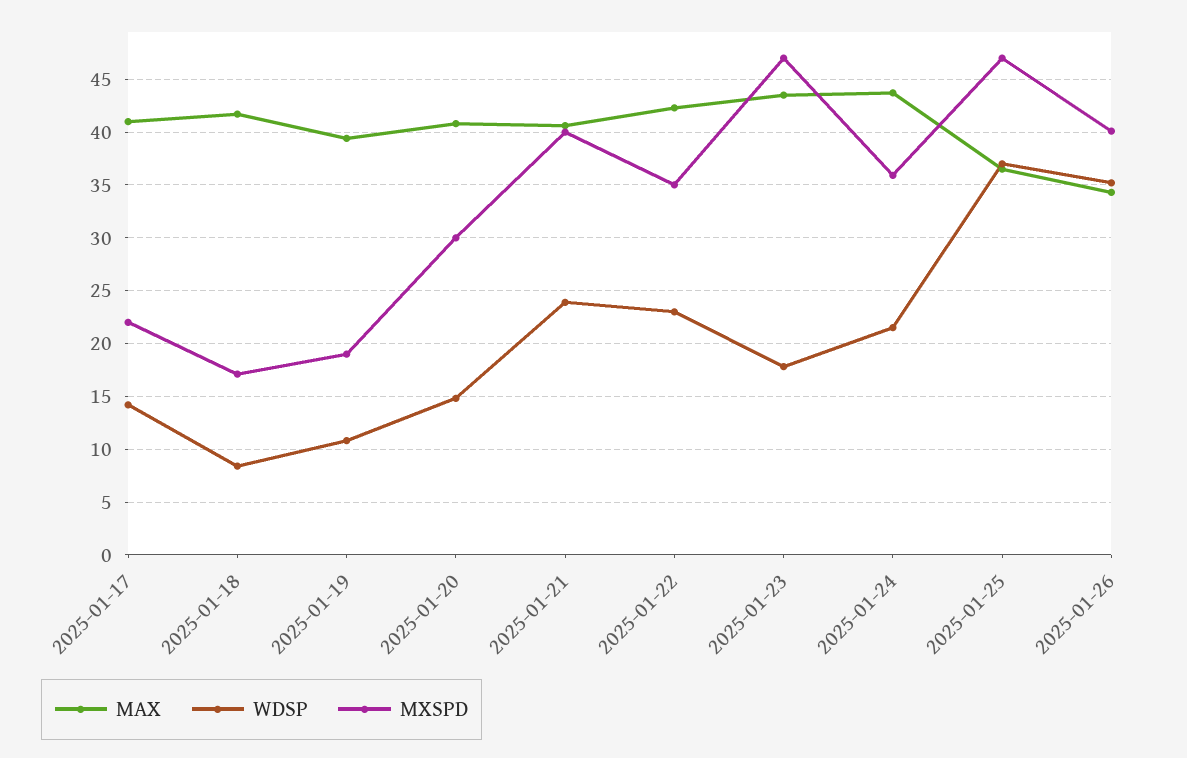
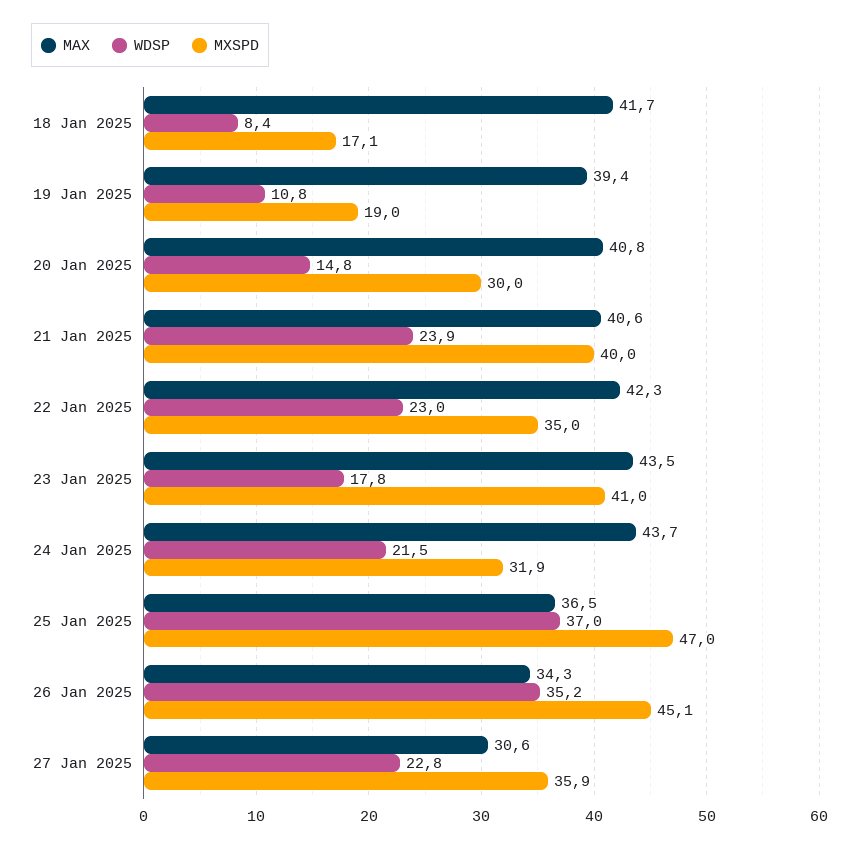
MAX, 2025-01-17: 41 -> none
WDSP, 2025-01-17: 14 -> none
MXSPD, 2025-01-17: 22 -> none
MXSPD, 2025-01-23: 47 -> 41
MXSPD, 2025-01-24: 36 -> 31.9
MXSPD, 2025-01-26: 40 -> 45.1
MAX, 27 Jan 2025: none -> 30.6
WDSP, 27 Jan 2025: none -> 22.8
MXSPD, 27 Jan 2025: none -> 35.9

